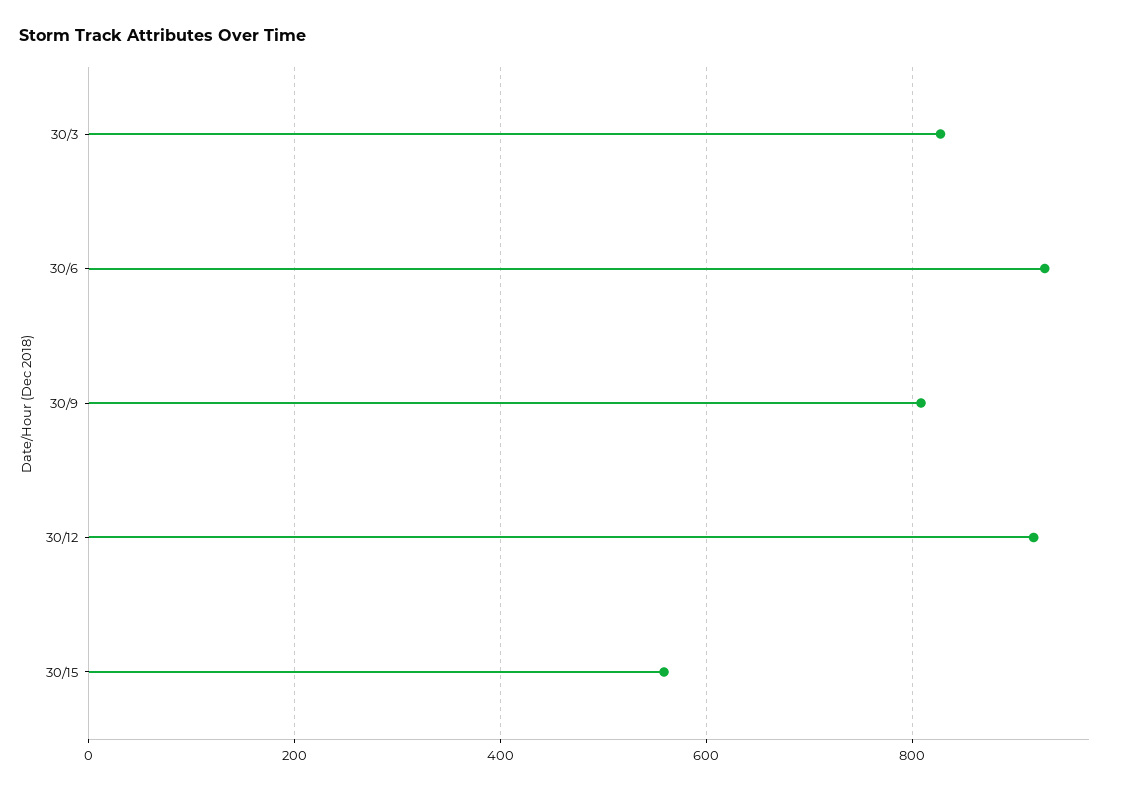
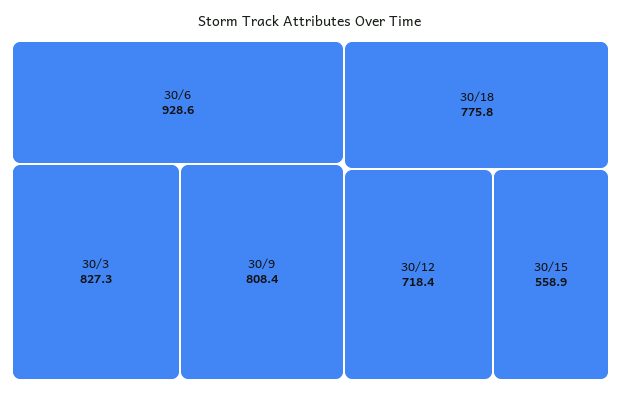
30/12: 920 -> 718.4
30/18: none -> 775.8

